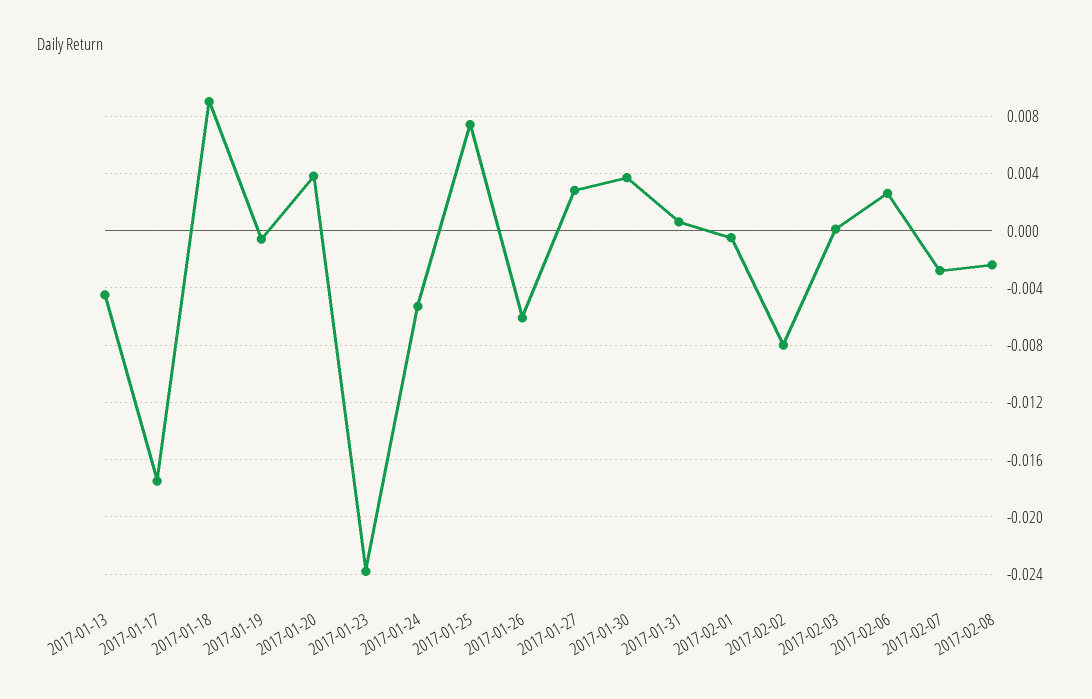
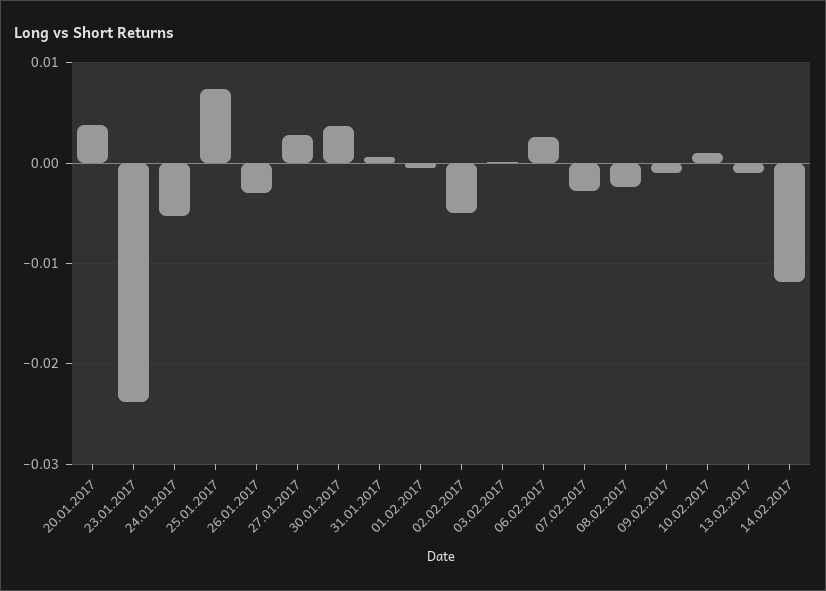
2017-01-13: -0.0045 -> none
2017-01-17: -0.0175 -> none
2017-01-18: 0.009 -> none
2017-01-19: -0.0005 -> none
2017-01-26: -0.006 -> -0.003
2017-02-02: -0.008 -> -0.005
09.02.2017: none -> -0.001
10.02.2017: none -> 0.001
13.02.2017: none -> -0.001
14.02.2017: none -> -0.012

